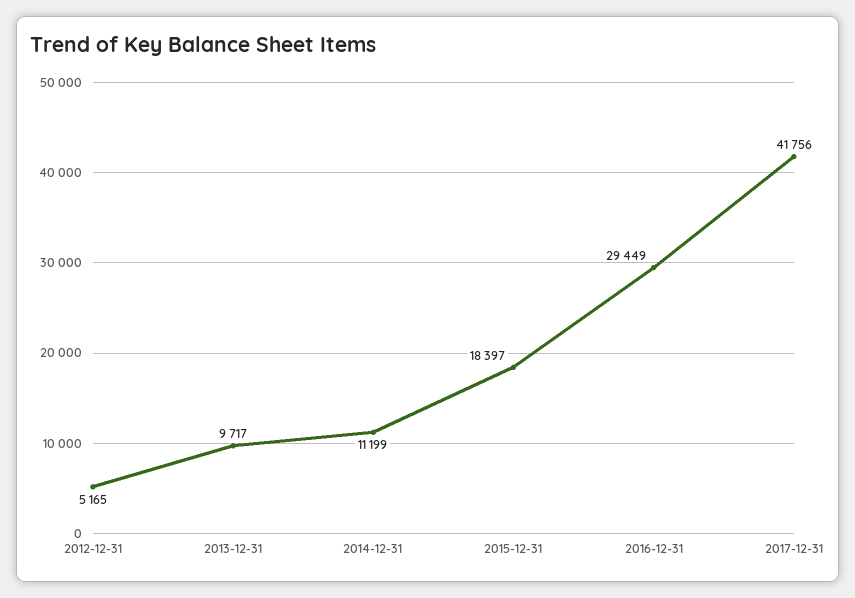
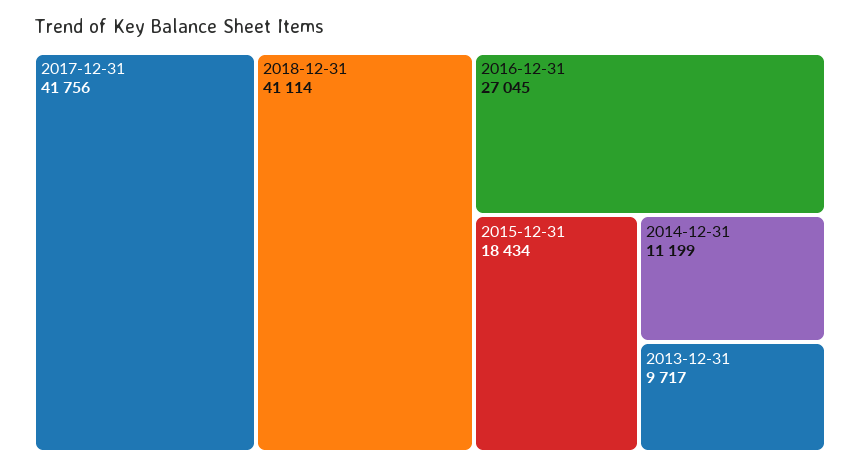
2012-12-31: 5165 -> none
2015-12-31: 18397 -> 18434
2016-12-31: 29449 -> 27045
2018-12-31: none -> 41114

